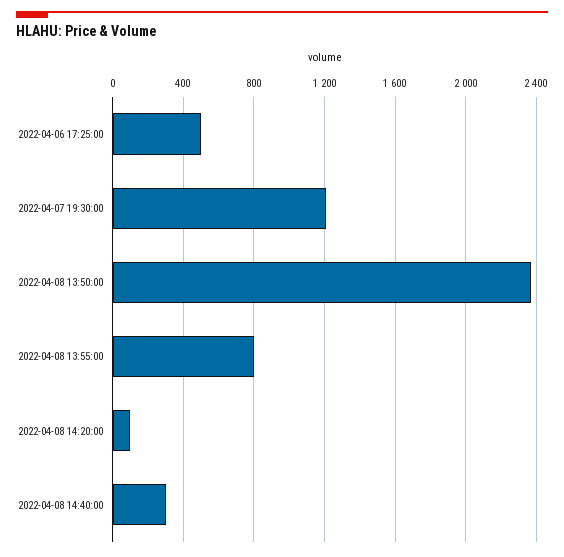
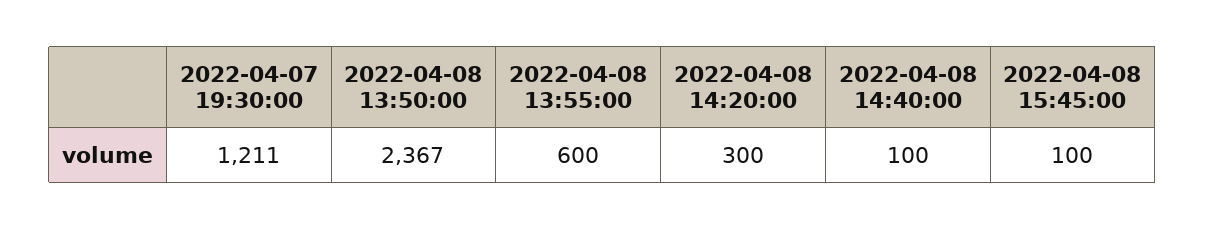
2022-04-06 17:25:00: 500 -> none
2022-04-08 13:55:00: 800 -> 600
2022-04-08 14:20:00: 100 -> 300
2022-04-08 14:40:00: 300 -> 100
2022-04-08 15:45:00: none -> 100

